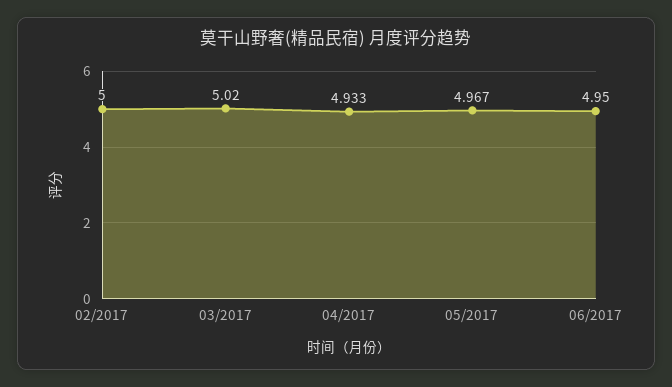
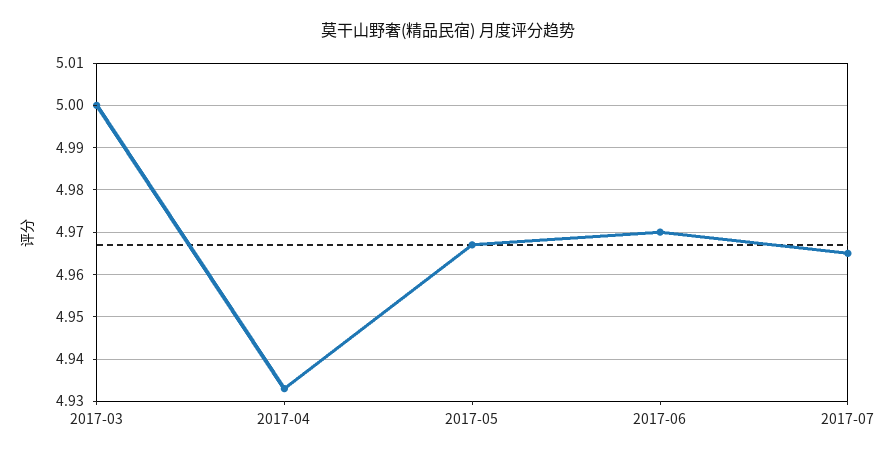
02/2017: 5 -> none
03/2017: 5.02 -> 5
06/2017: 4.95 -> 4.97
2017-07: none -> 4.965

